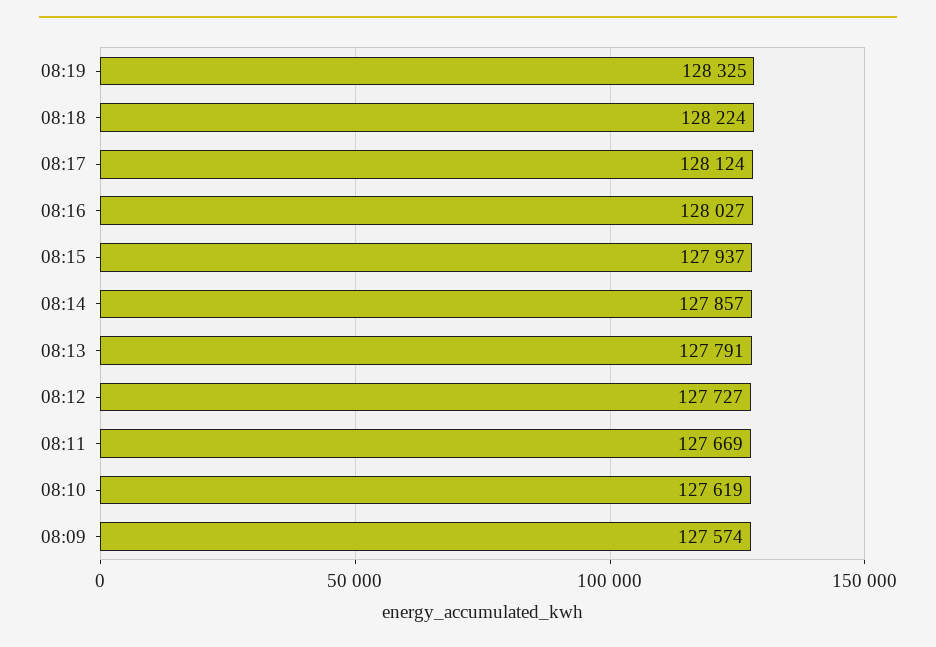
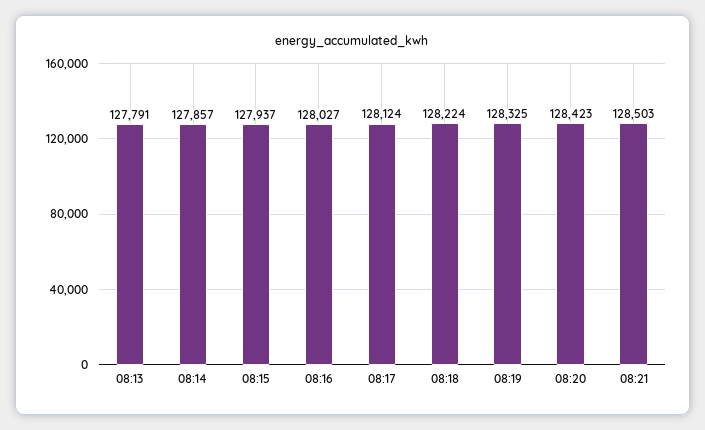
08:12: 127727 -> none
08:11: 127669 -> none
08:10: 127619 -> none
08:09: 127574 -> none
08:20: none -> 128423
08:21: none -> 128503

